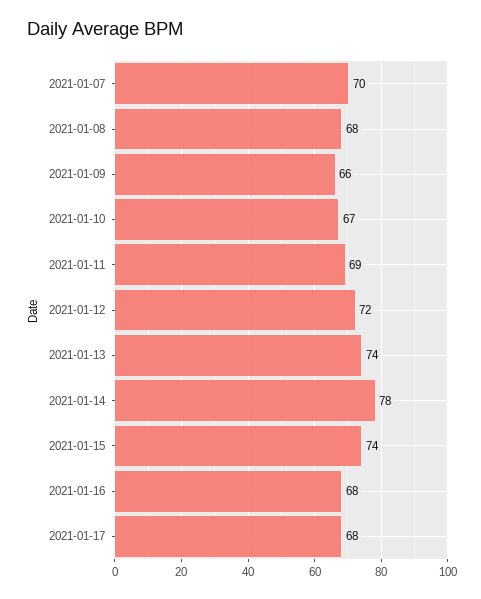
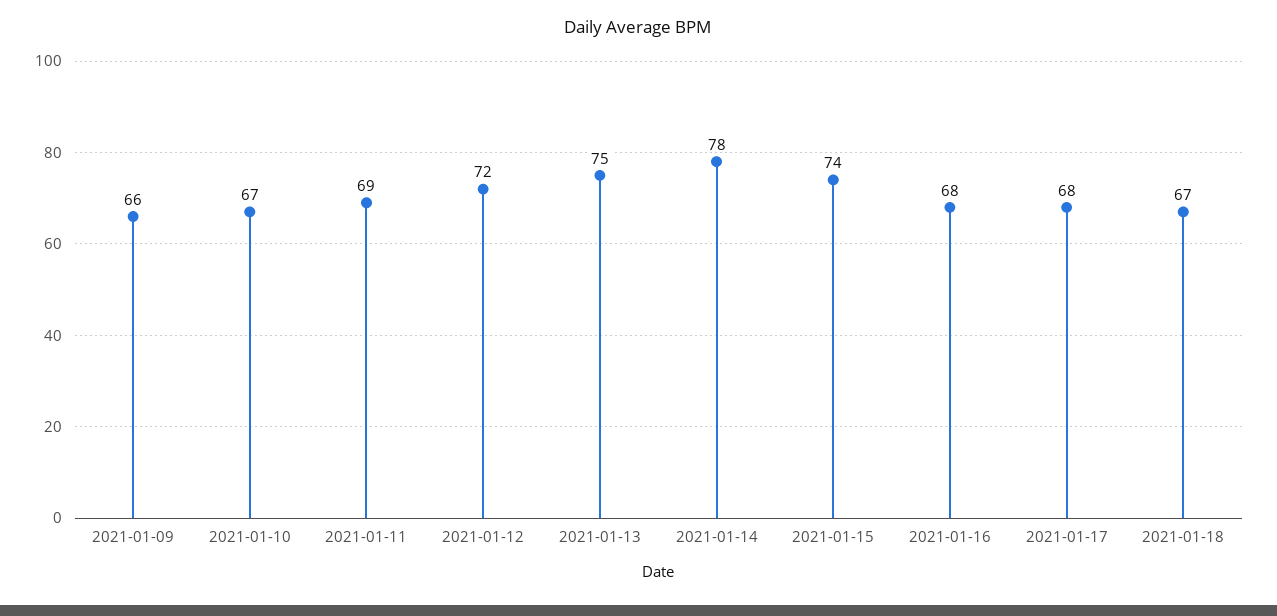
2021-01-07: 70 -> none
2021-01-08: 68 -> none
2021-01-13: 74 -> 75
2021-01-18: none -> 67

